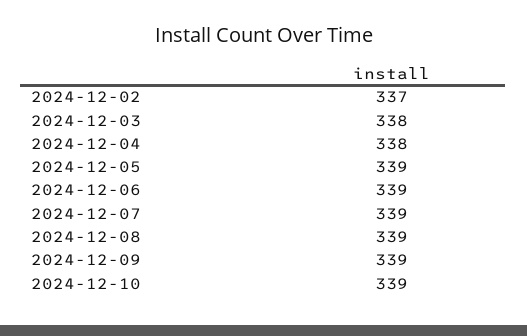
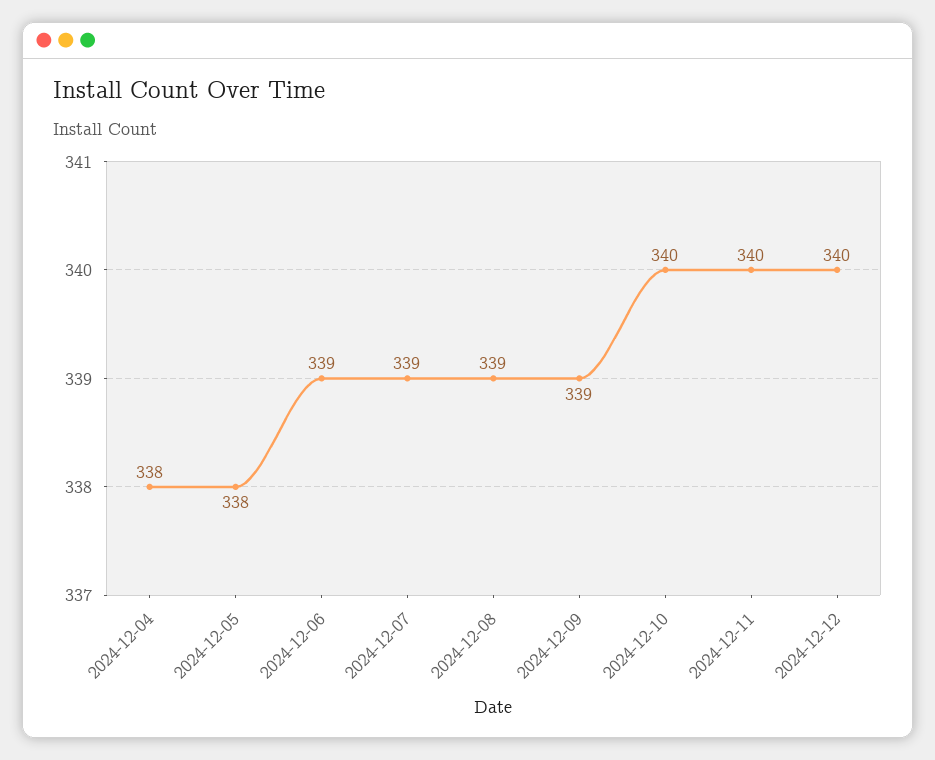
2024-12-02: 337 -> none
2024-12-03: 338 -> none
2024-12-05: 339 -> 338
2024-12-10: 339 -> 340
2024-12-11: none -> 340
2024-12-12: none -> 340

